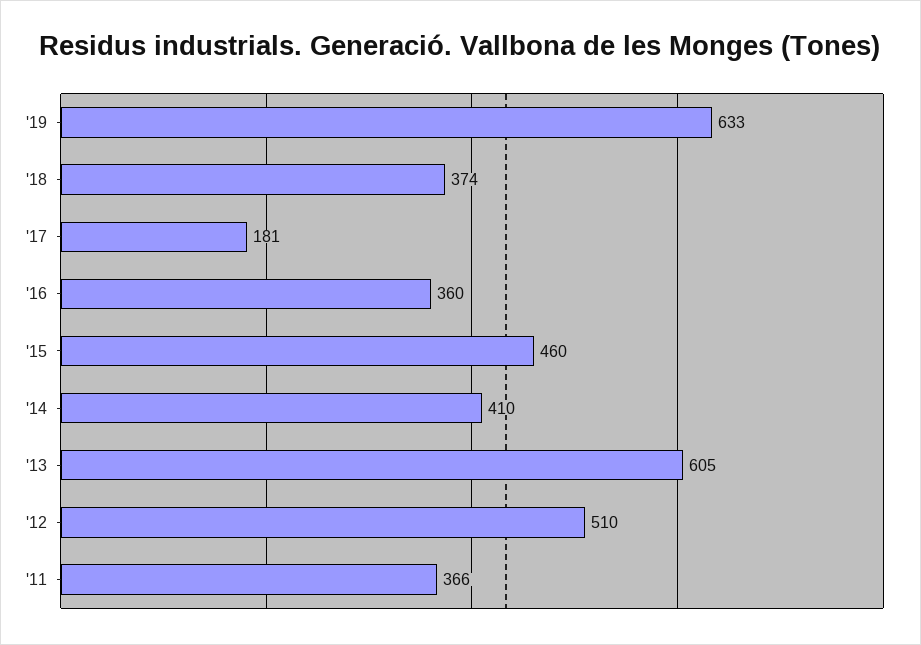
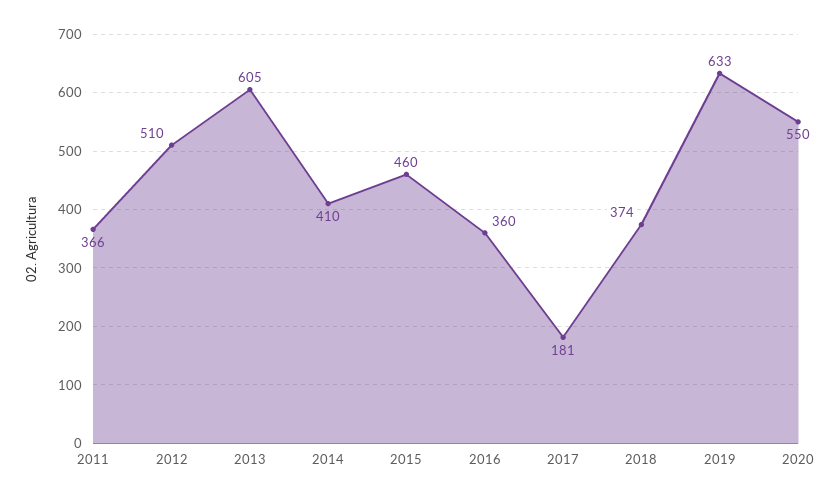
2020: none -> 550

